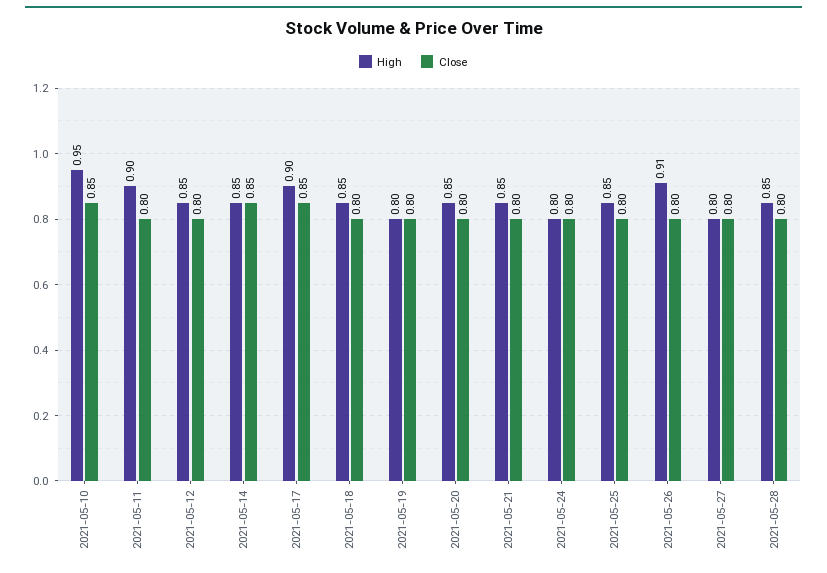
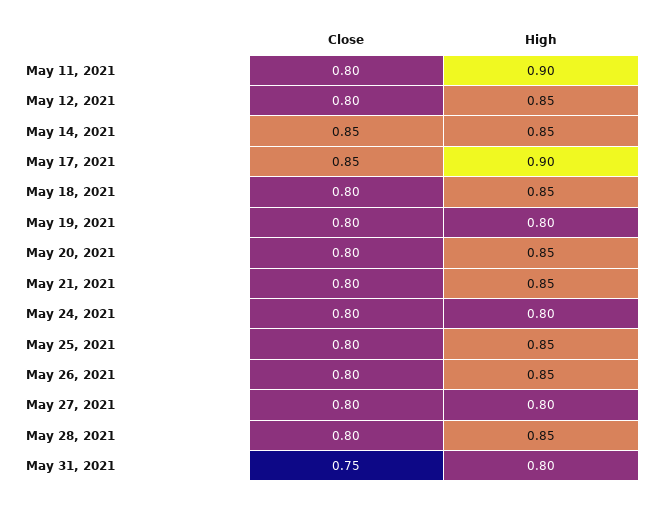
High, 2021-05-10: 0.95 -> none
Close, 2021-05-10: 0.85 -> none
High, 2021-05-26: 0.91 -> 0.85
Close, May 31, 2021: none -> 0.75
High, May 31, 2021: none -> 0.8

